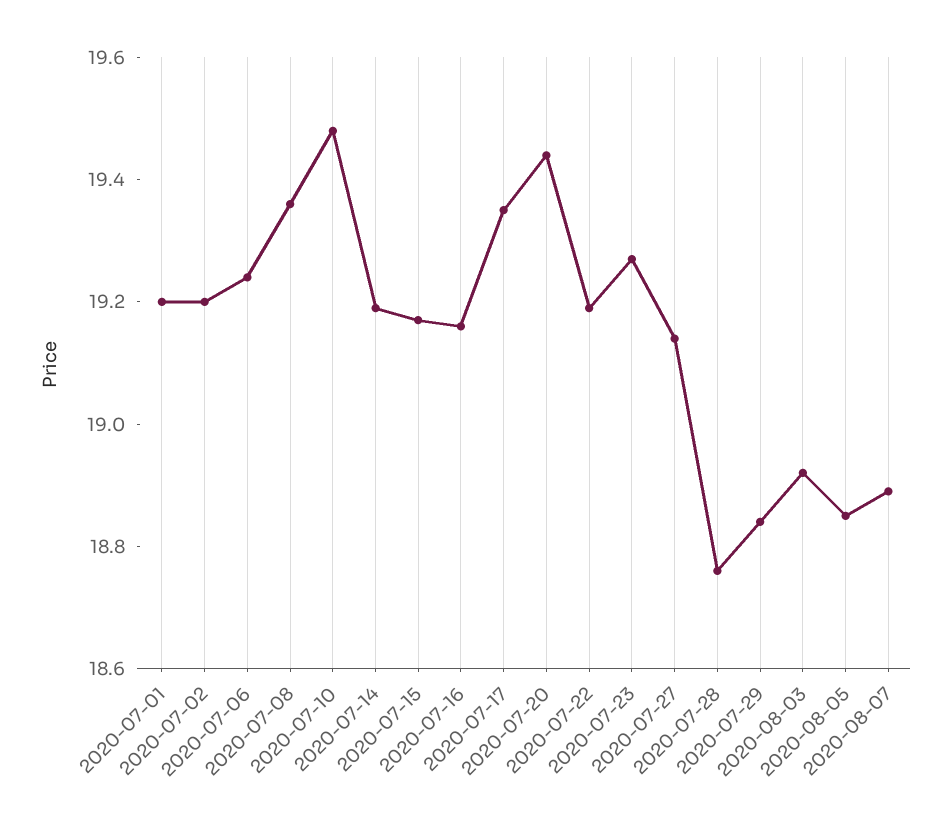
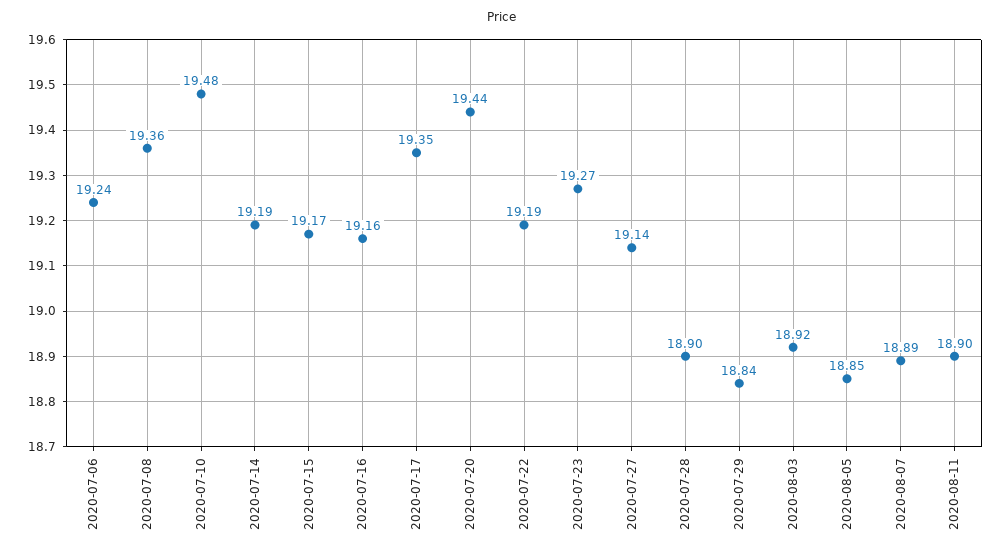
2020-07-01: 19.2 -> none
2020-07-02: 19.2 -> none
2020-07-28: 18.75 -> 18.9
2020-08-11: none -> 18.9

